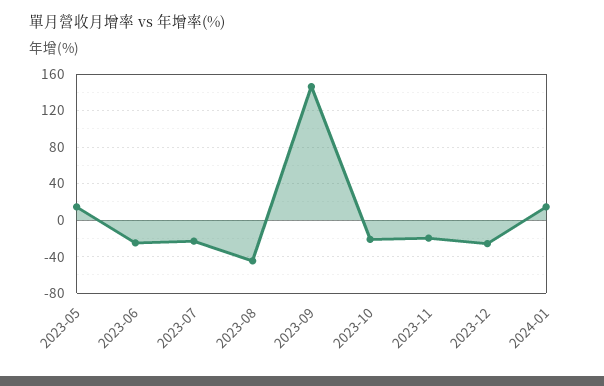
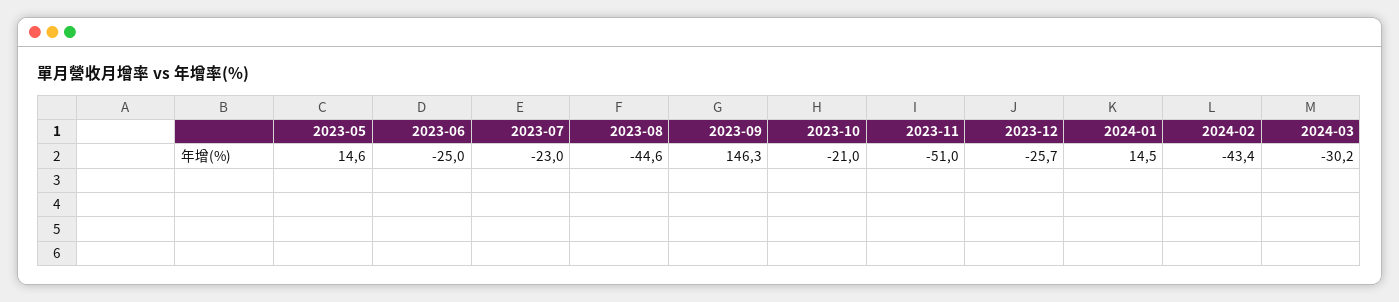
2023-11: -20 -> -51
2024-02: none -> -43.4
2024-03: none -> -30.2

